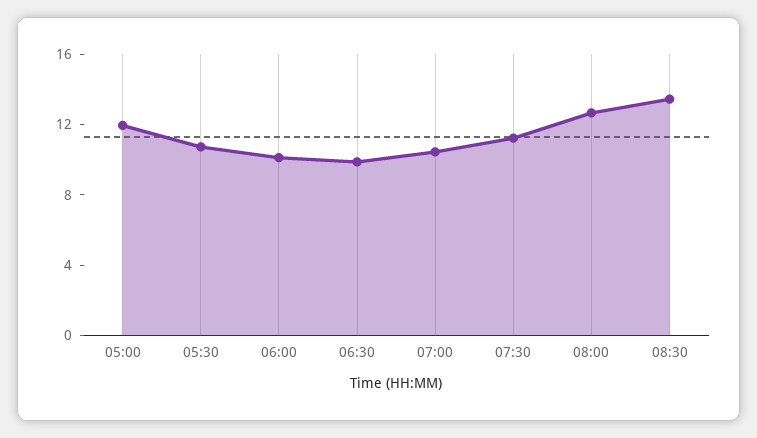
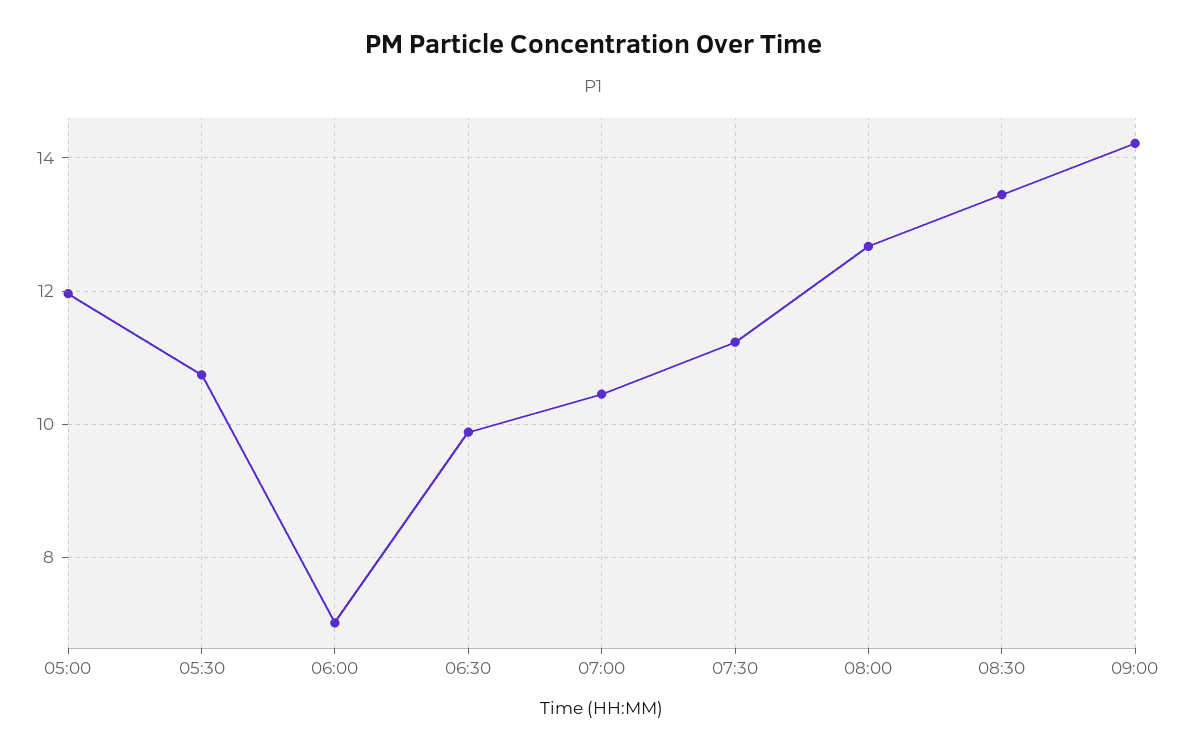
06:00: 10 -> 7
09:00: none -> 14.2

